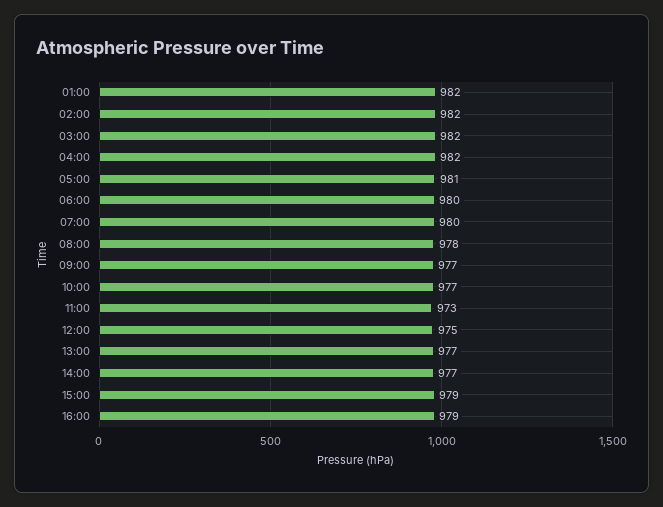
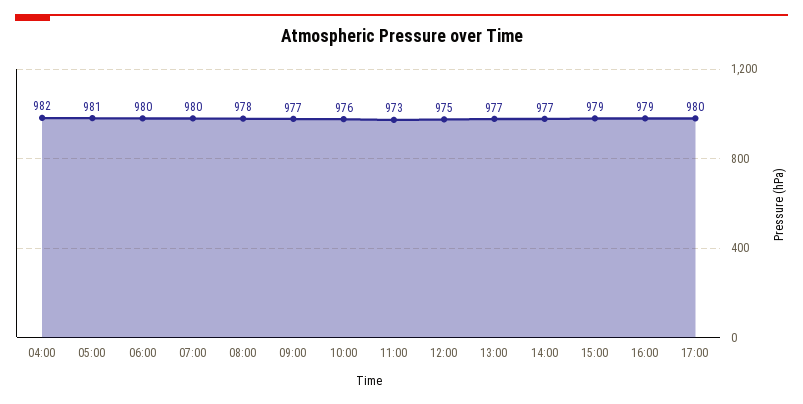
01:00: 982 -> none
02:00: 982 -> none
03:00: 982 -> none
10:00: 977 -> 976
17:00: none -> 980

